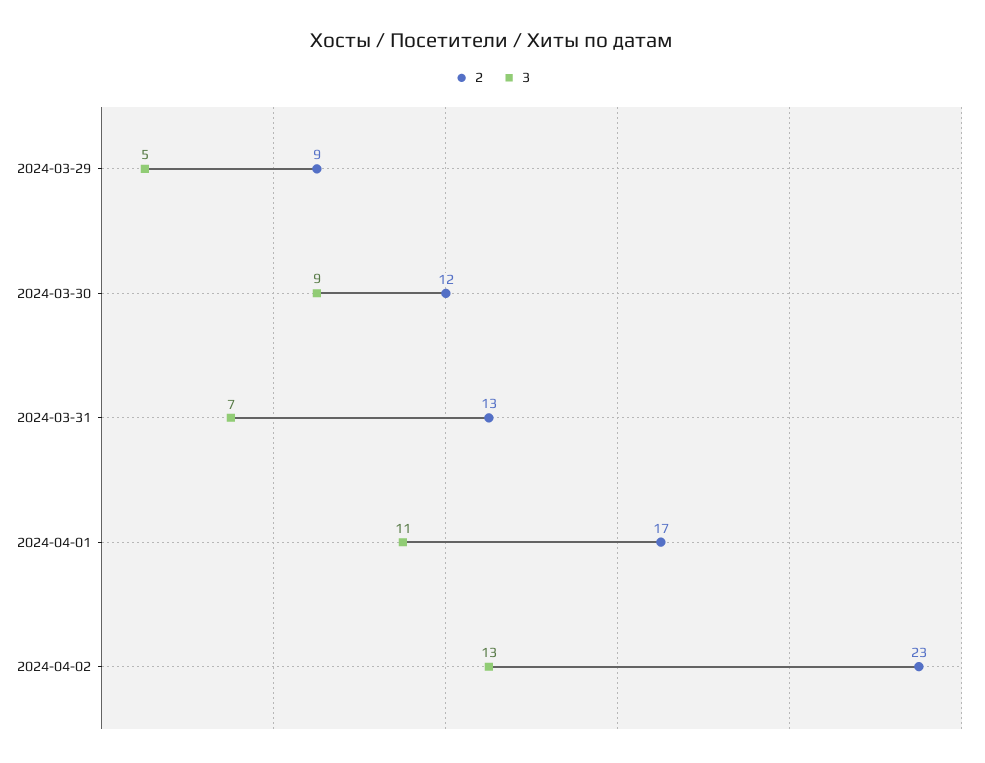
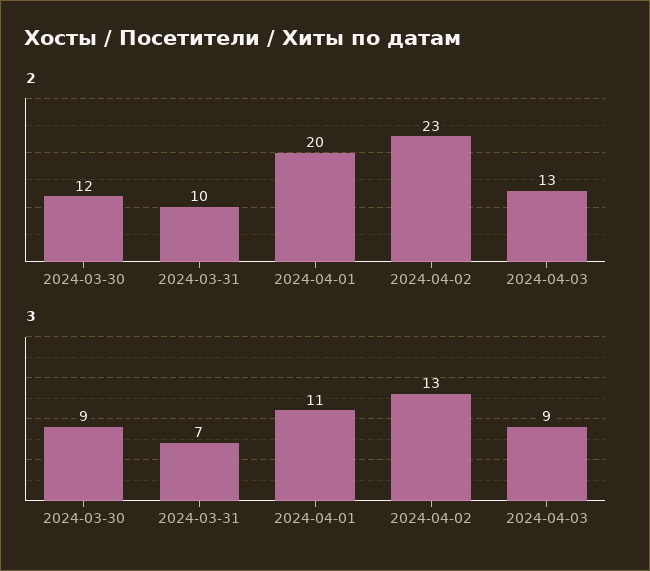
2, 2024-03-29: 9 -> none
3, 2024-03-29: 5 -> none
2, 2024-03-31: 13 -> 10
2, 2024-04-01: 17 -> 20
2, 2024-04-03: none -> 13
3, 2024-04-03: none -> 9

